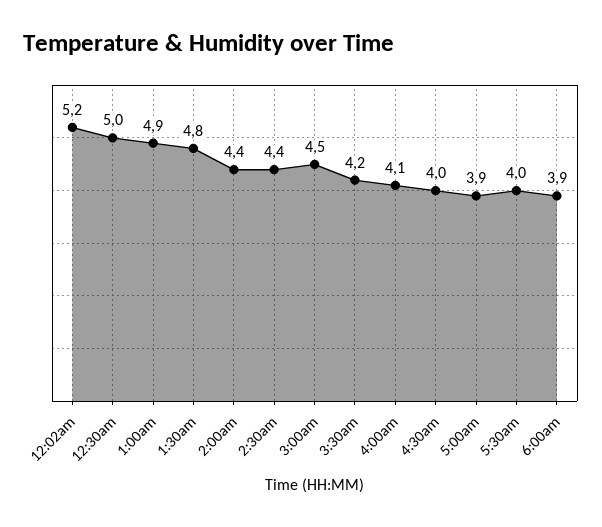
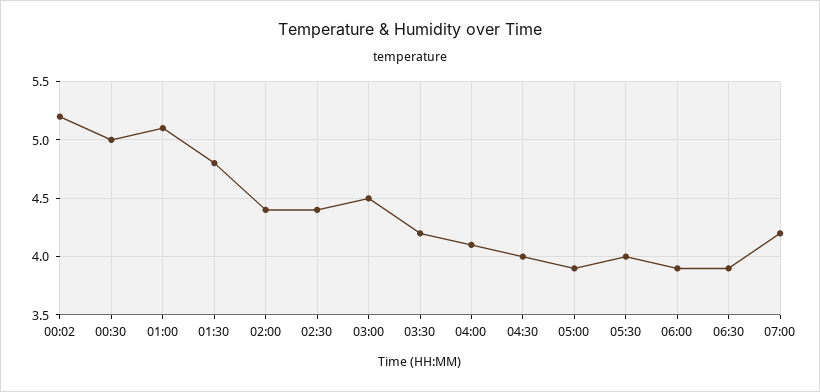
1:00am: 4.9 -> 5.1
06:30: none -> 3.9
07:00: none -> 4.2

